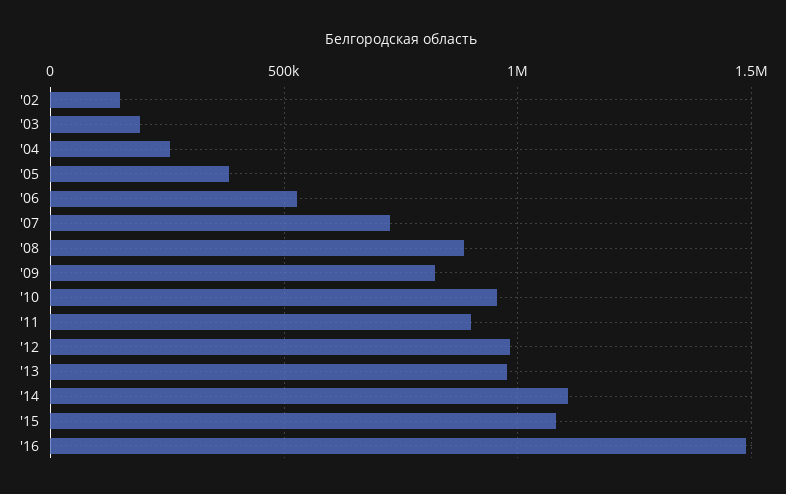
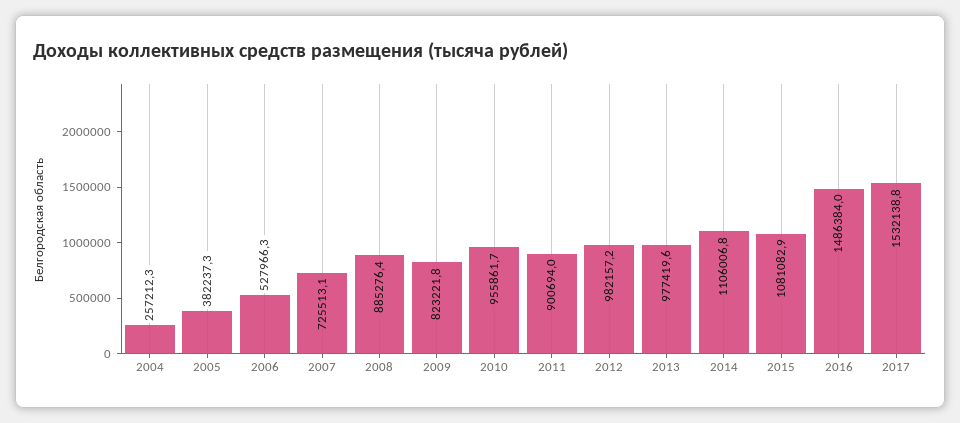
'02: 150000 -> none
'03: 200000 -> none
2017: none -> 1532138.8

